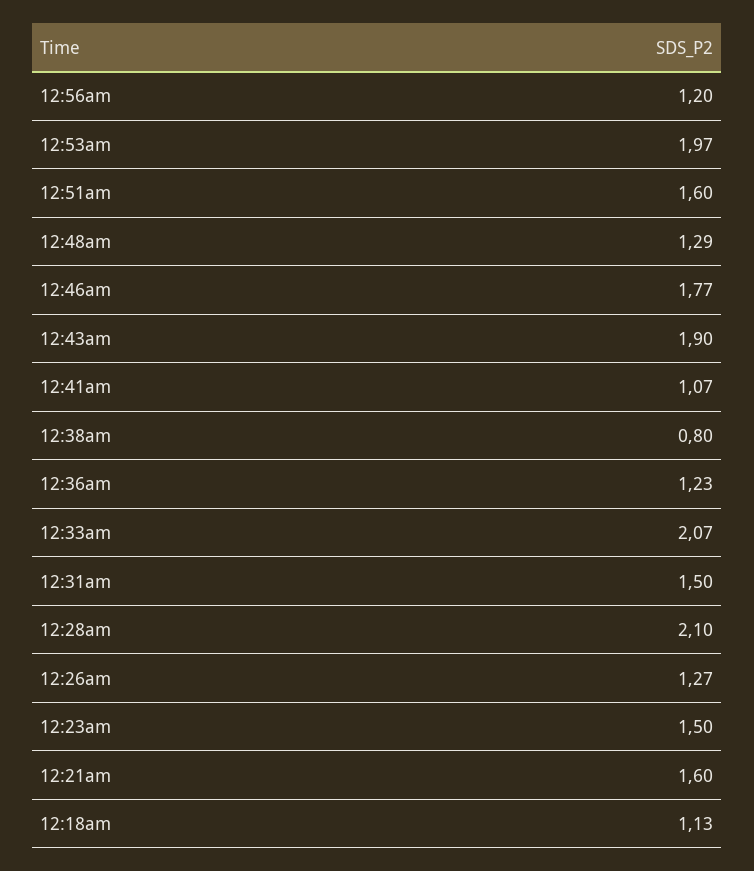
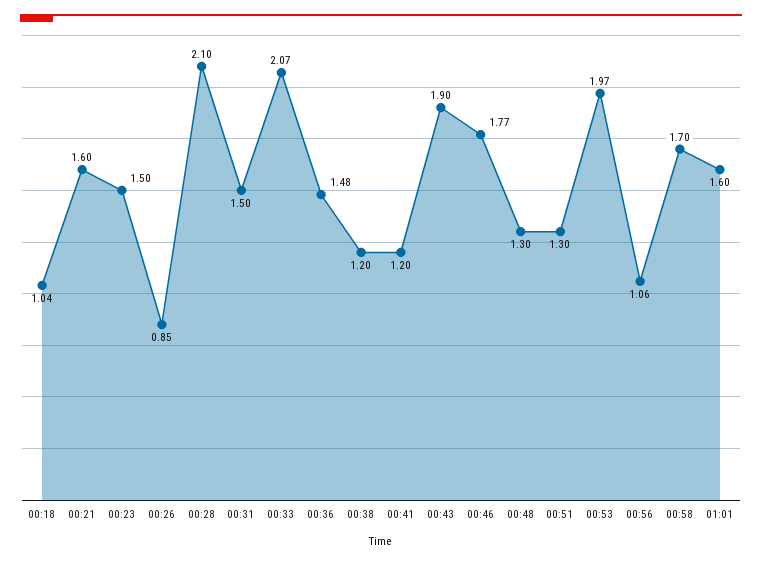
12:56am: 1.2 -> 1.06
12:51am: 1.6 -> 1.3
12:48am: 1.29 -> 1.3
12:41am: 1.07 -> 1.2
12:38am: 0.8 -> 1.2
12:36am: 1.23 -> 1.48
12:26am: 1.27 -> 0.85
12:18am: 1.13 -> 1.04
00:58: none -> 1.7
01:01: none -> 1.6

